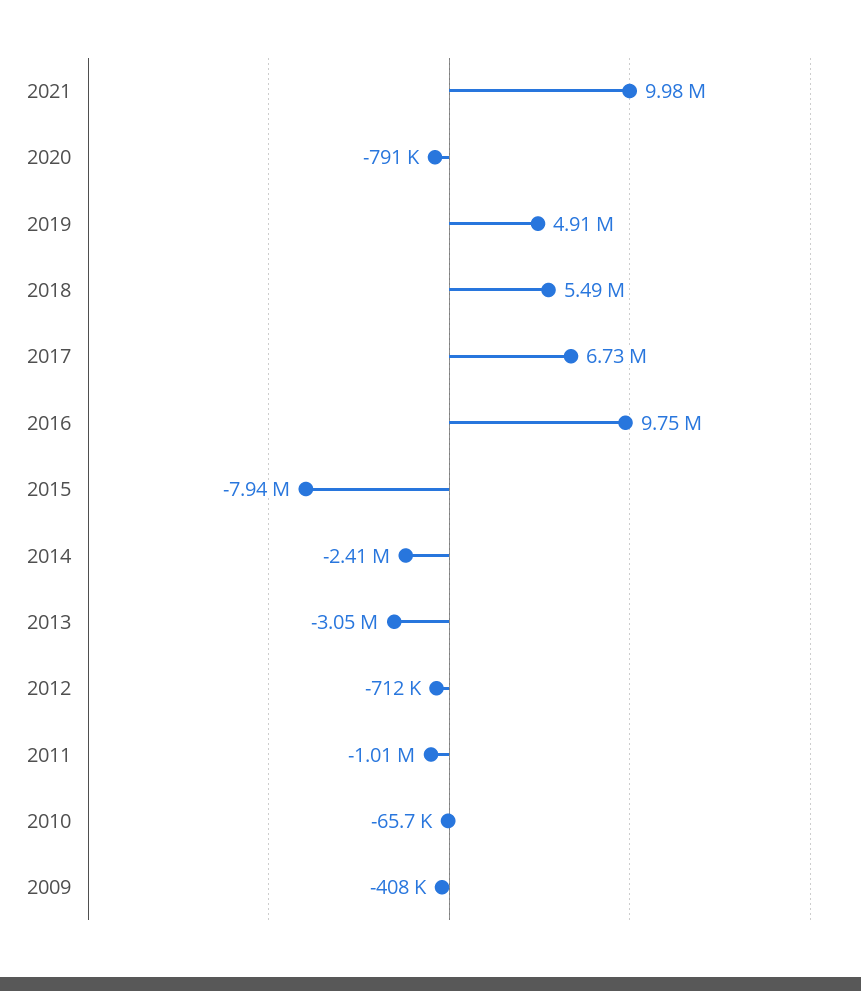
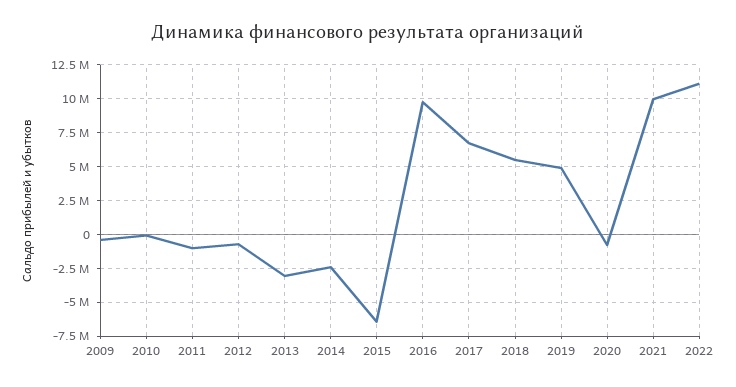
2015: -7940000 -> -6500000
2022: none -> 11000000

